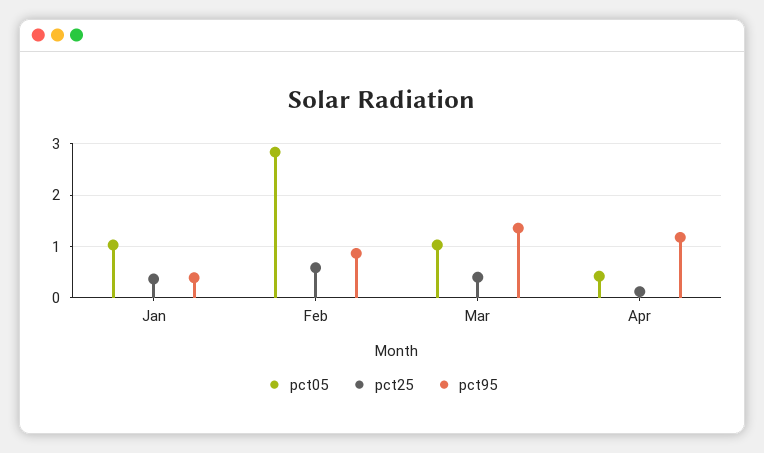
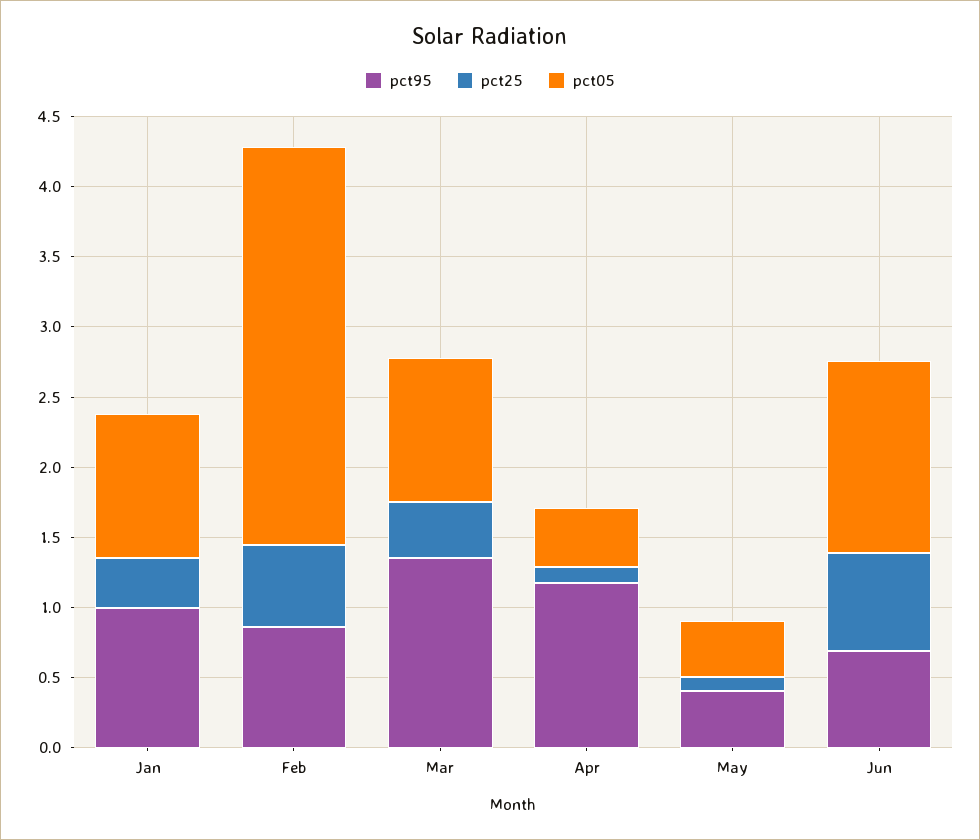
pct95, Jan: 0.4 -> 1
pct95, May: none -> 0.4
pct25, May: none -> 0.1
pct05, May: none -> 0.4
pct95, Jun: none -> 0.7
pct25, Jun: none -> 0.7
pct05, Jun: none -> 1.4

